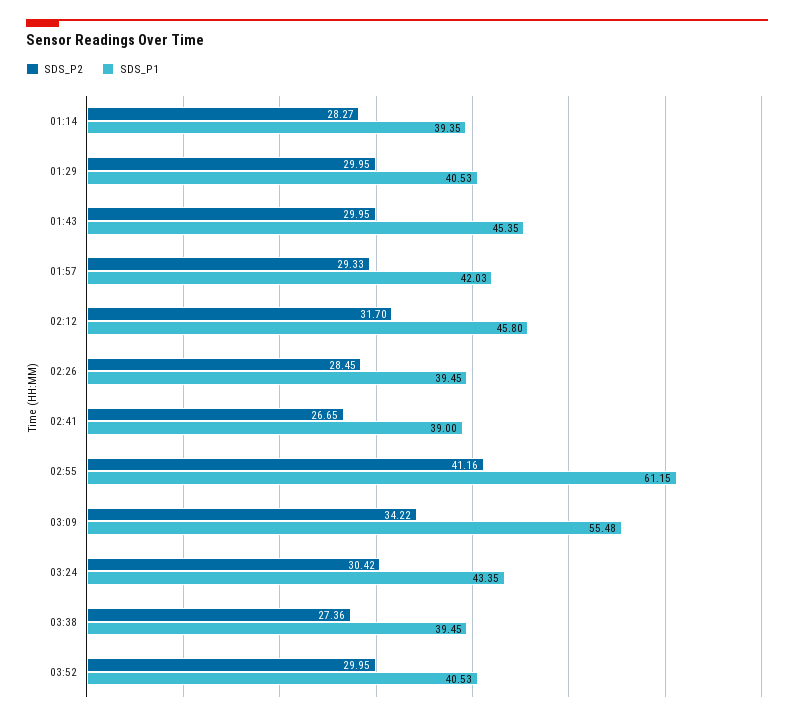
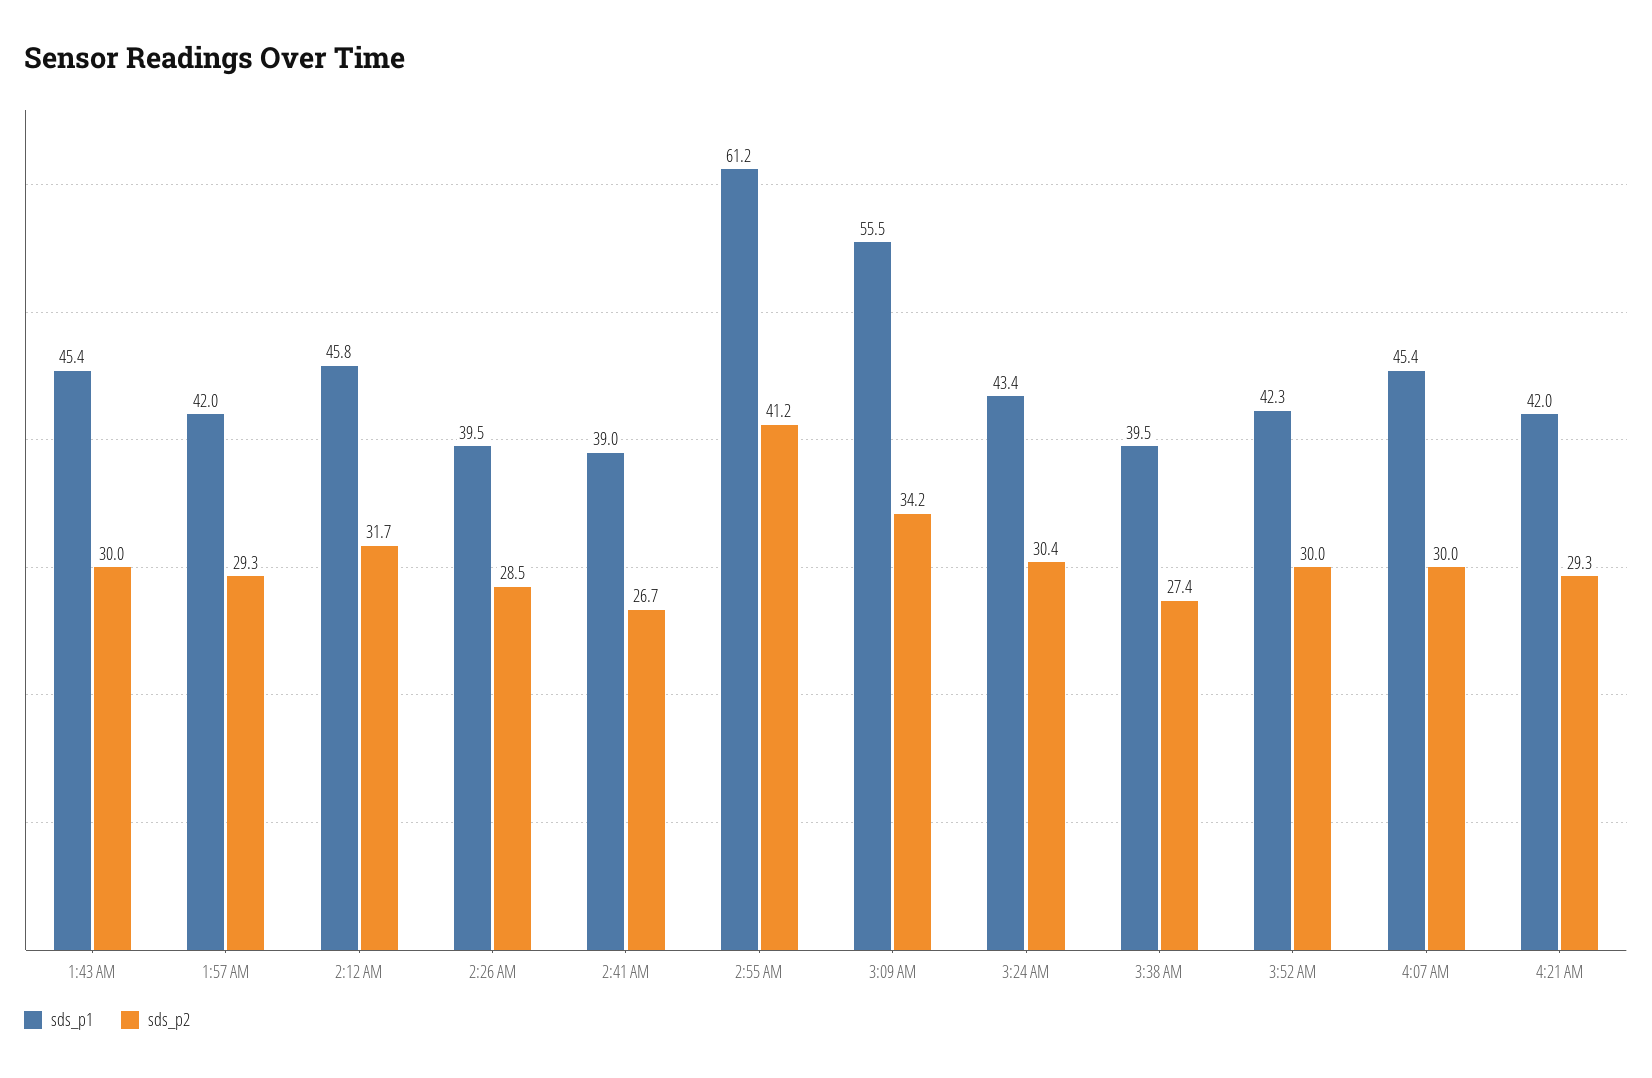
SDS_P2, 01:14: 28.27 -> none
SDS_P1, 01:14: 39.35 -> none
SDS_P2, 01:29: 29.95 -> none
SDS_P1, 01:29: 40.53 -> none
SDS_P1, 03:52: 40.53 -> 42.3
SDS_P1, 4:07 AM: none -> 45.4
SDS_P2, 4:07 AM: none -> 30
SDS_P1, 4:21 AM: none -> 42
SDS_P2, 4:21 AM: none -> 29.3

